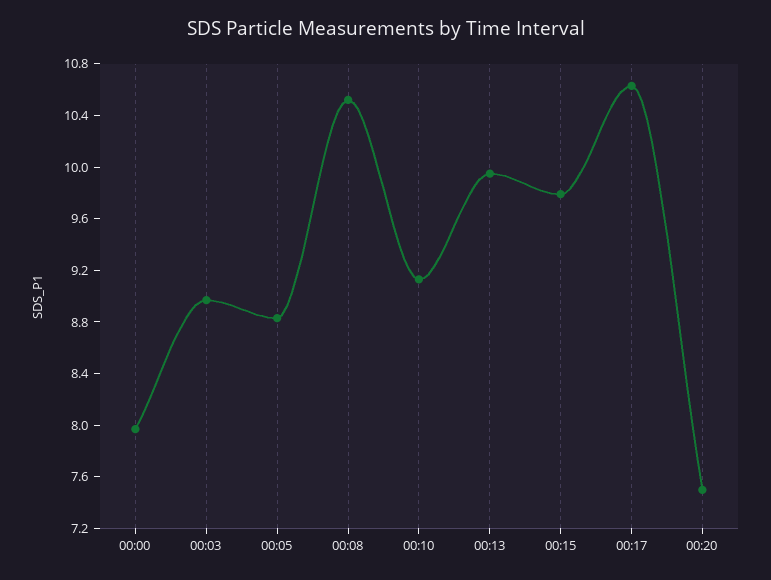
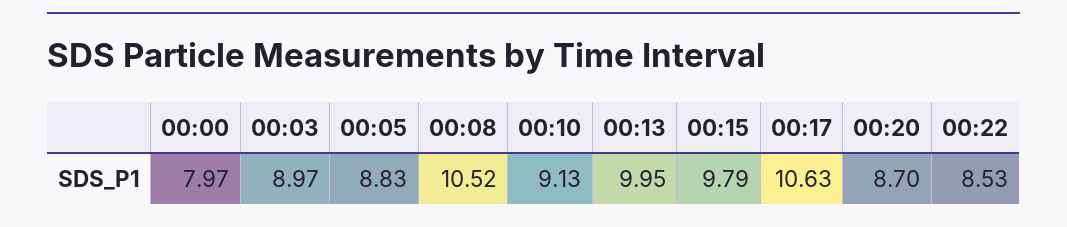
00:20: 7.5 -> 8.7
00:22: none -> 8.53

